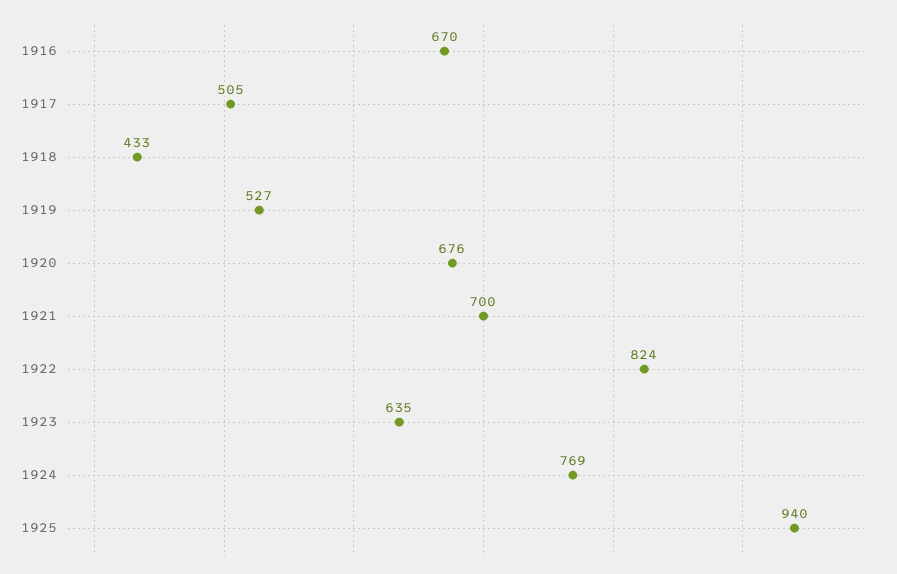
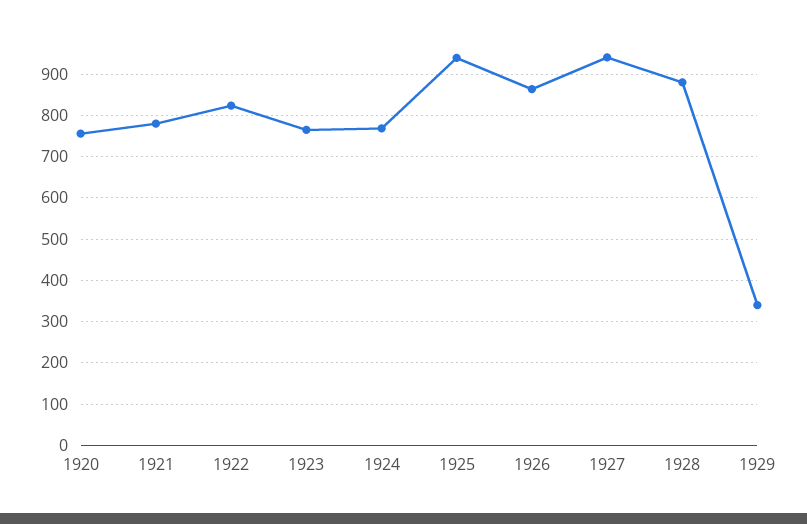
1916: 670 -> none
1917: 505 -> none
1918: 433 -> none
1919: 527 -> none
1920: 676 -> 760
1921: 700 -> 780
1923: 635 -> 760
1926: none -> 860
1927: none -> 940
1928: none -> 880
1929: none -> 340

